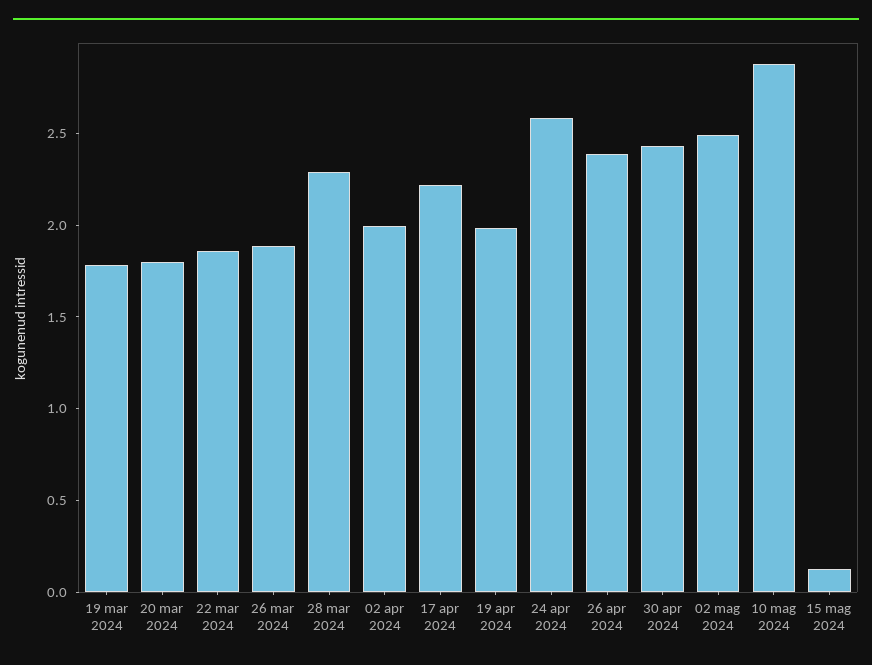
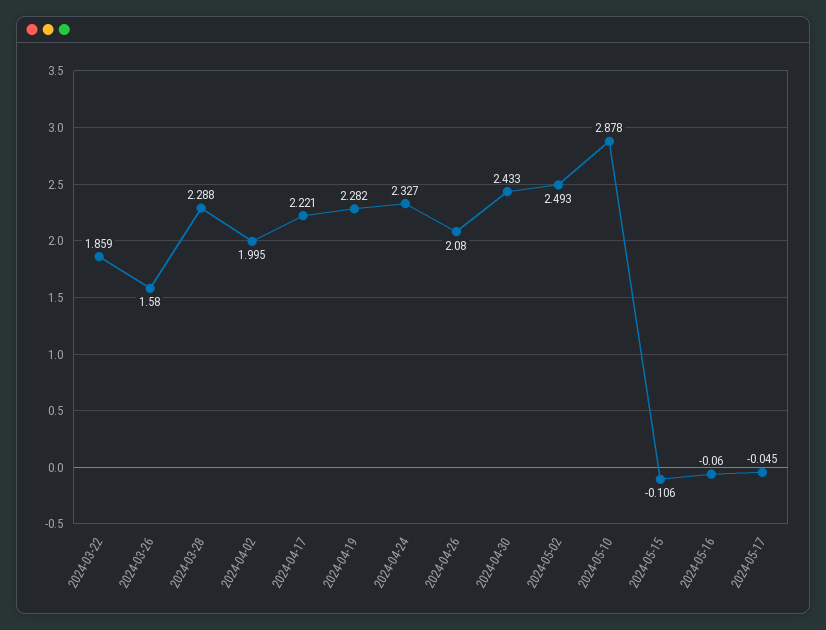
19 mar 2024: 1.8 -> none
20 mar 2024: 1.8 -> none
26 mar 2024: 1.9 -> 1.58
19 apr 2024: 2 -> 2.282
24 apr 2024: 2.6 -> 2.327
26 apr 2024: 2.4 -> 2.08
15 mag 2024: 0.1 -> -0.106
2024-05-16: none -> -0.06
2024-05-17: none -> -0.045

